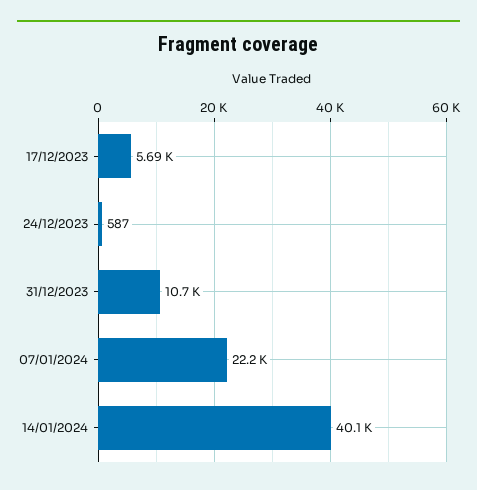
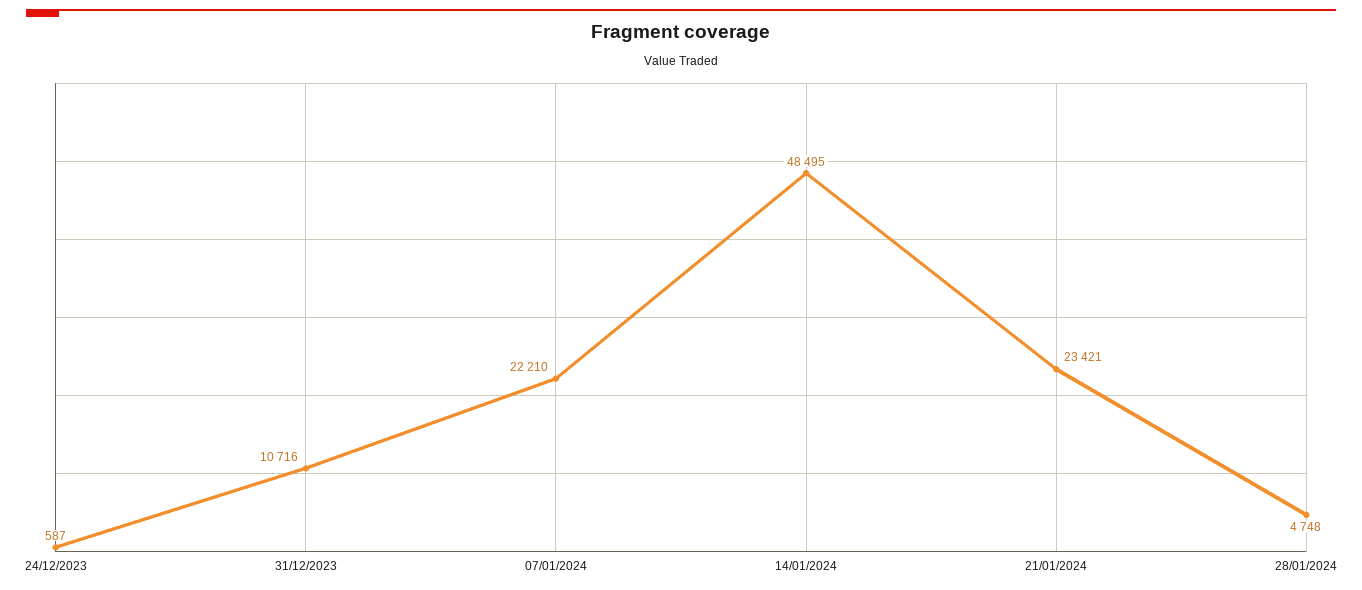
17/12/2023: 5690 -> none
14/01/2024: 40100 -> 48495
21/01/2024: none -> 23421
28/01/2024: none -> 4748

